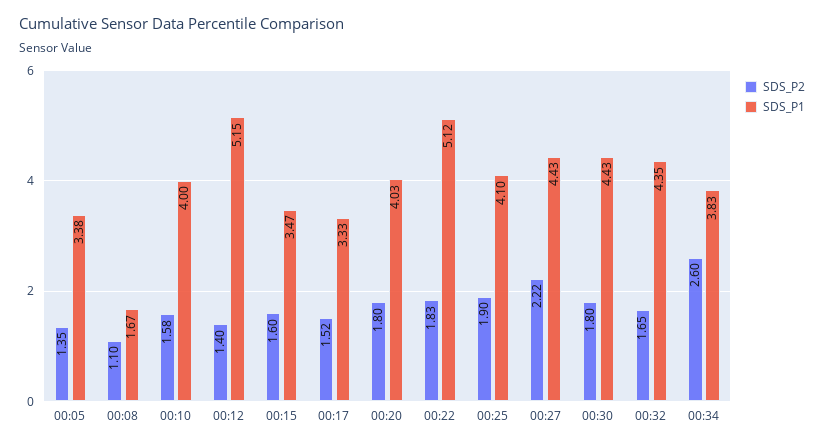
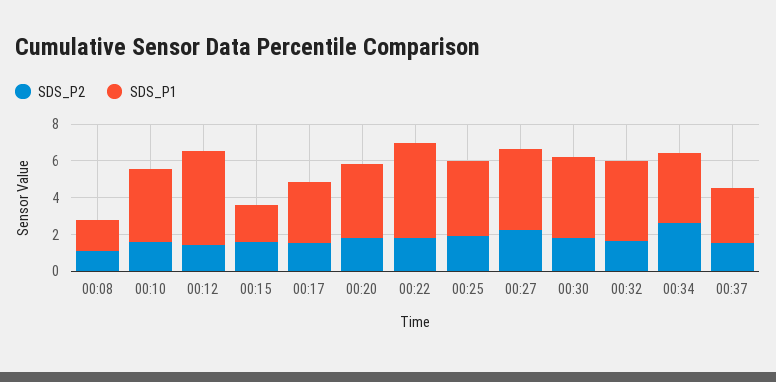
SDS_P2, 00:05: 1.35 -> none
SDS_P1, 00:05: 3.38 -> none
SDS_P1, 00:15: 3.47 -> 2
SDS_P2, 00:37: none -> 1.5
SDS_P1, 00:37: none -> 3

